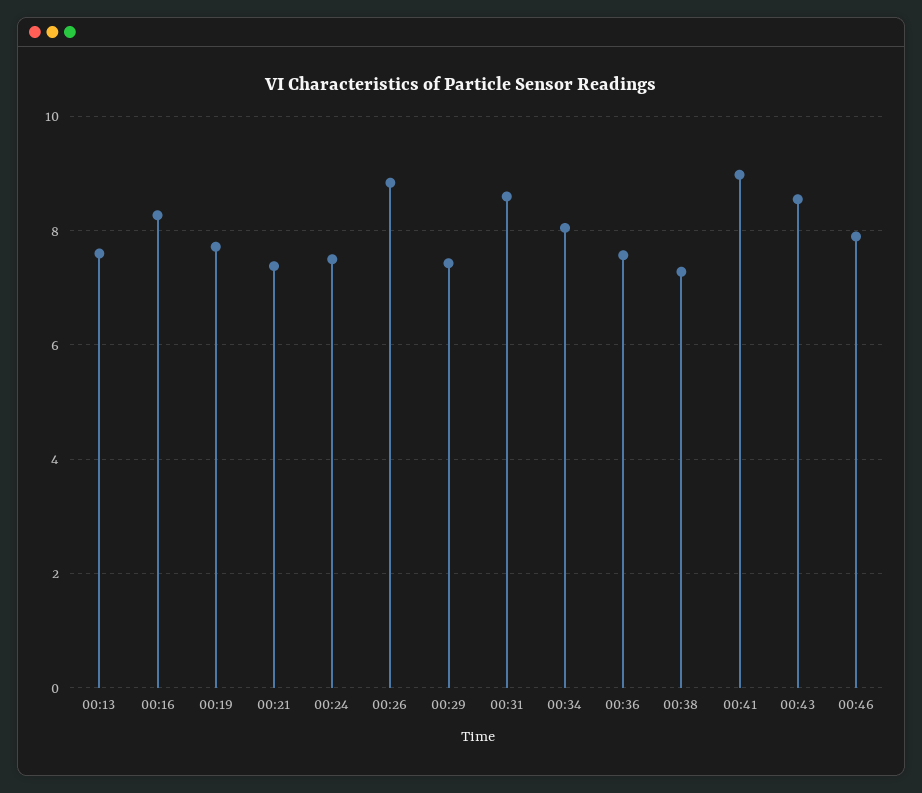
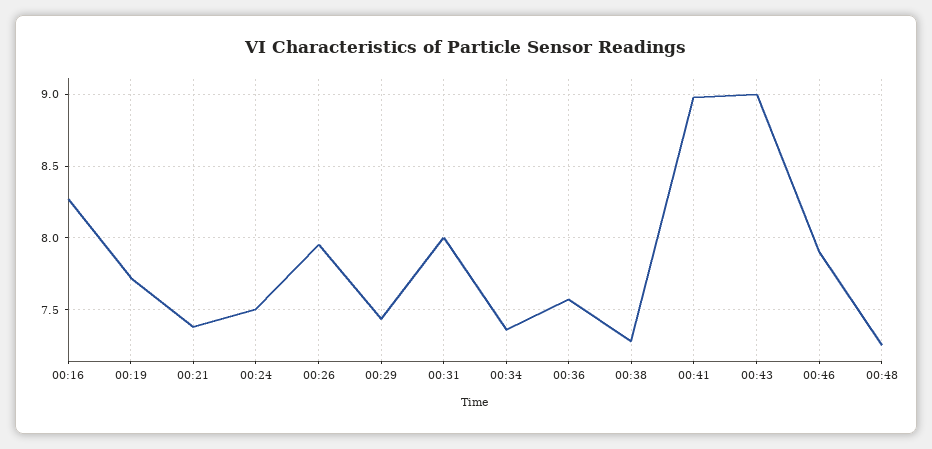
00:13: 7.6 -> none
00:26: 8.8 -> 7.95
00:31: 8.6 -> 8
00:34: 8 -> 7.35
00:43: 8.6 -> 9
00:48: none -> 7.25

